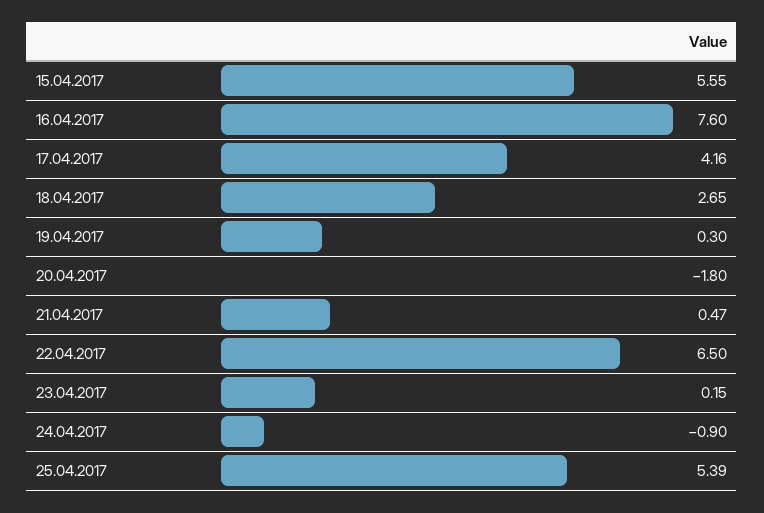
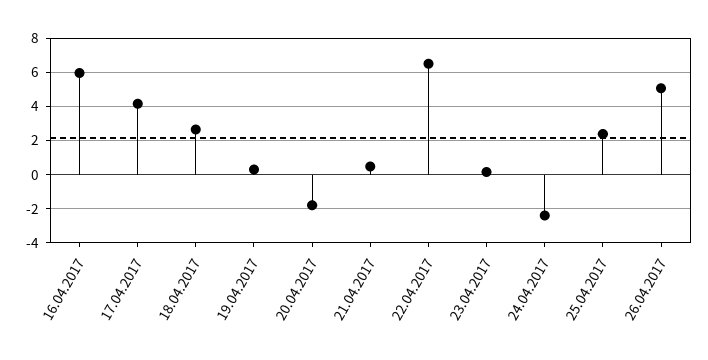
15.04.2017: 5.55 -> none
16.04.2017: 7.6 -> 6
24.04.2017: -0.9 -> -2.5
25.04.2017: 5.39 -> 2.5
26.04.2017: none -> 5

